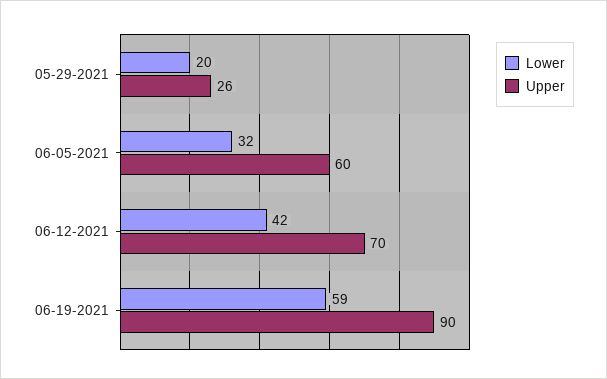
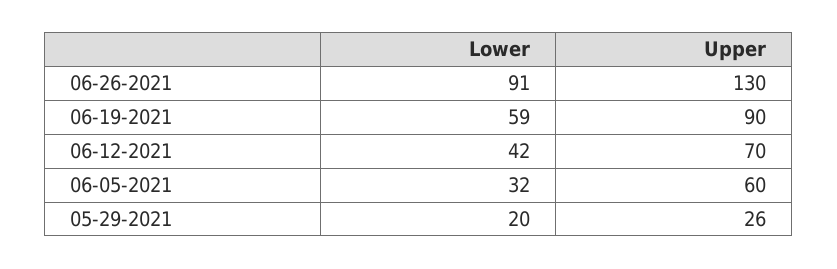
Lower, 06-26-2021: none -> 91
Upper, 06-26-2021: none -> 130

